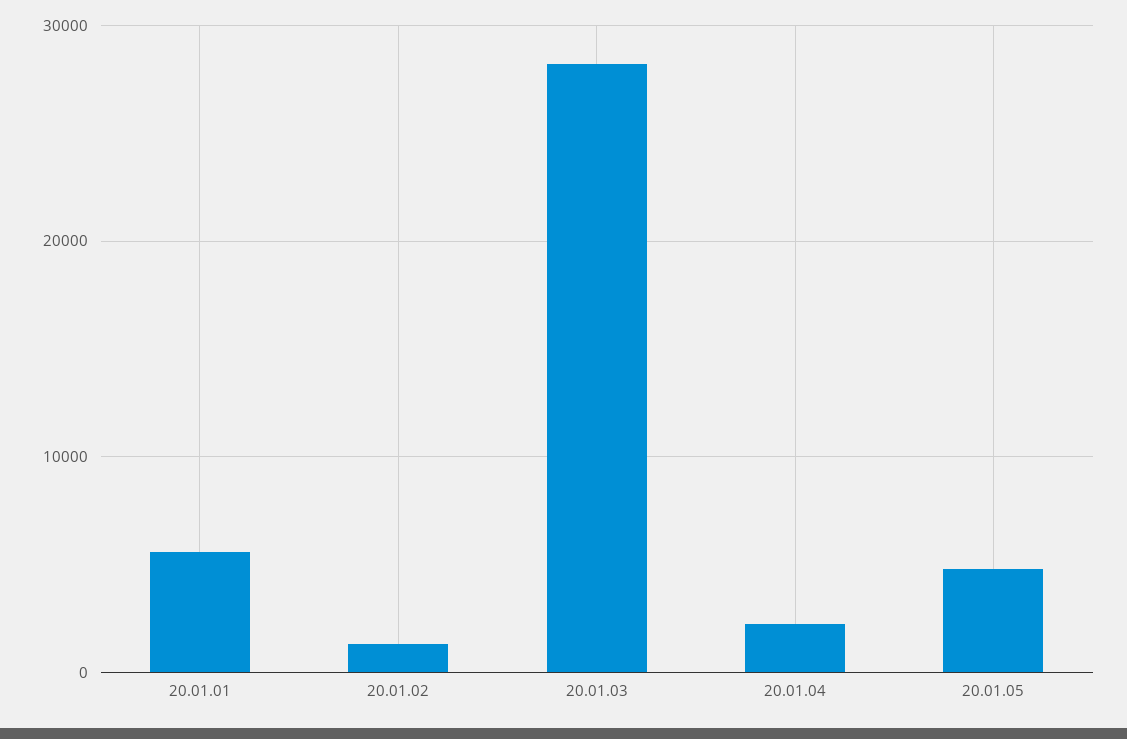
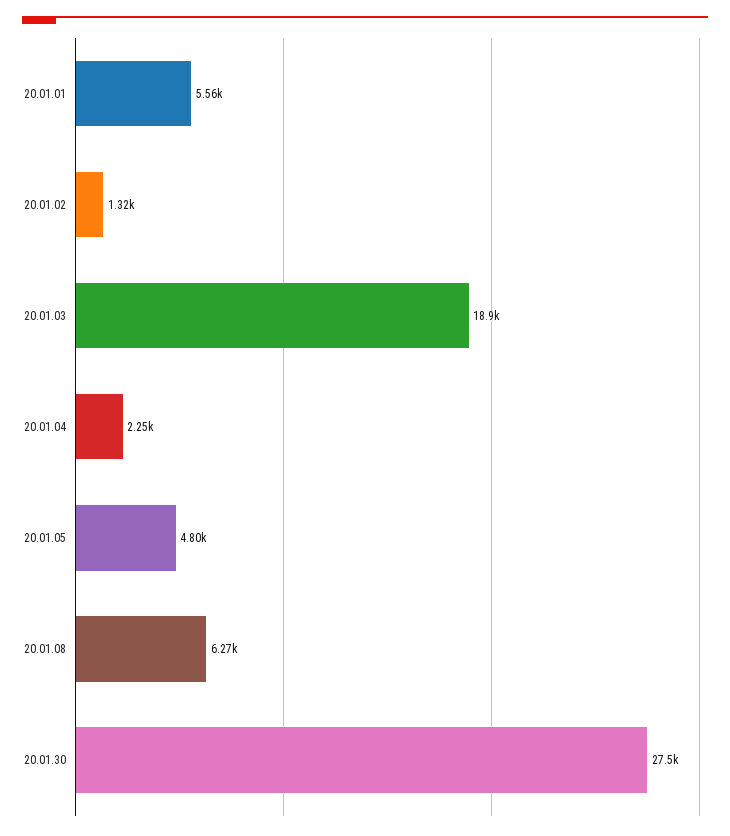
20.01.03: 28000 -> 18900
20.01.08: none -> 6270
20.01.30: none -> 27500

